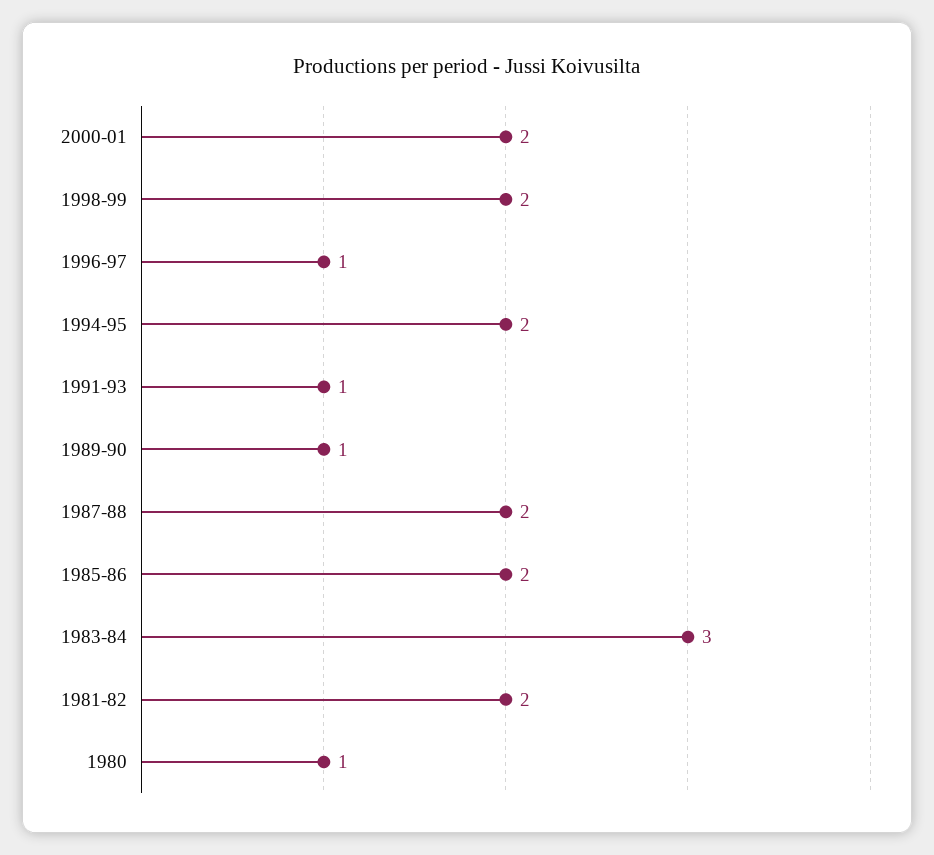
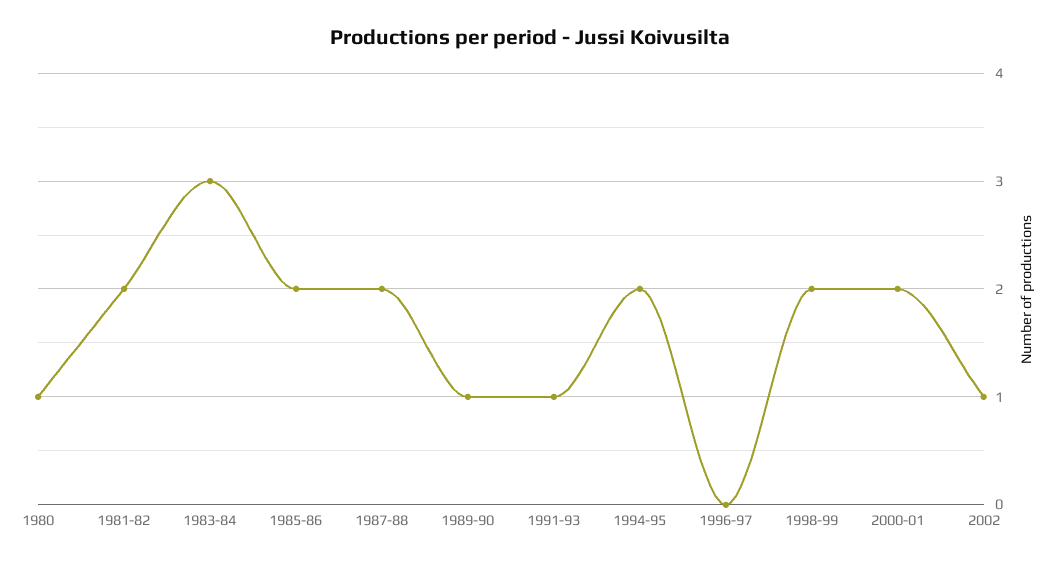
1996-97: 1 -> 0
2002: none -> 1

